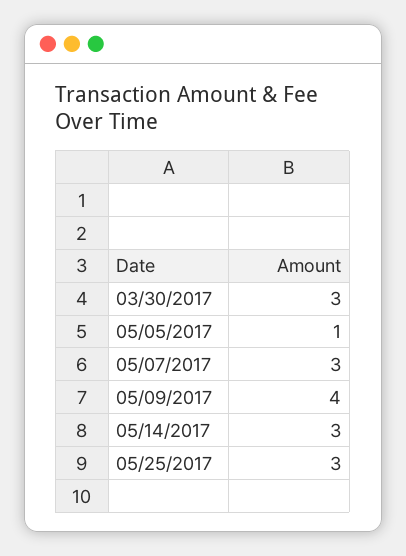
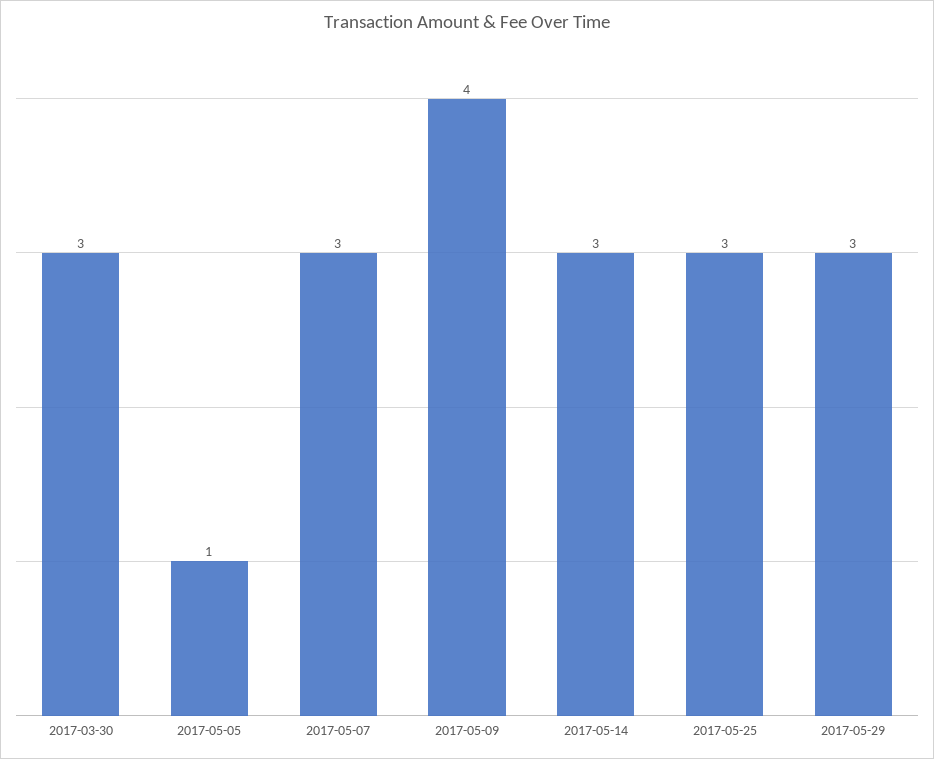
2017-05-29: none -> 3

